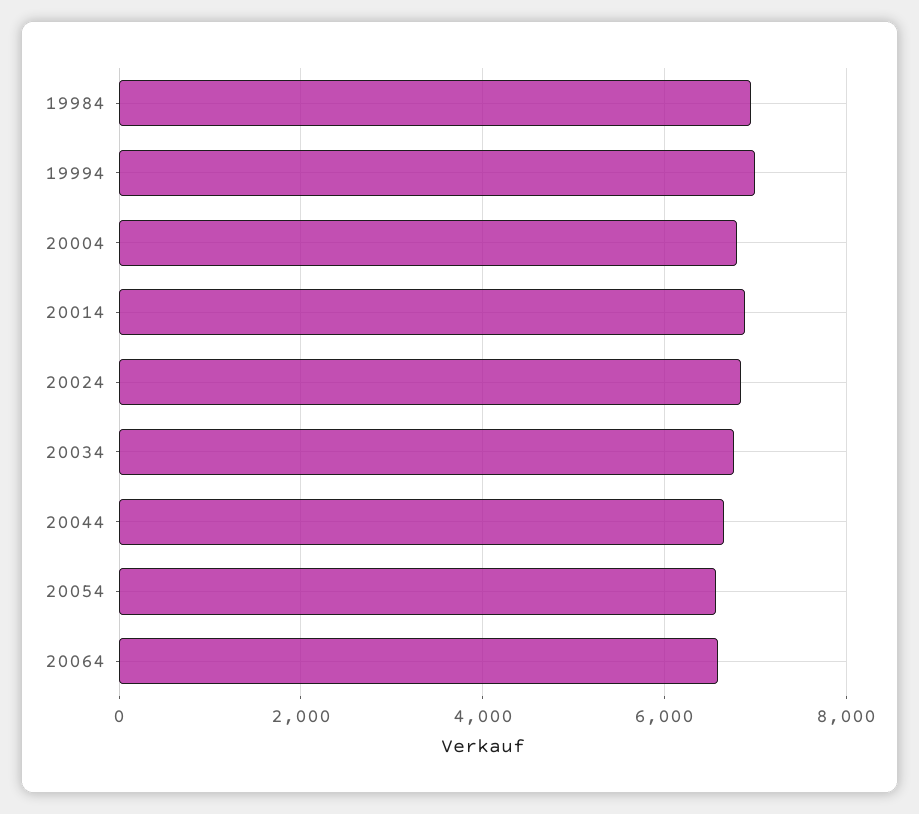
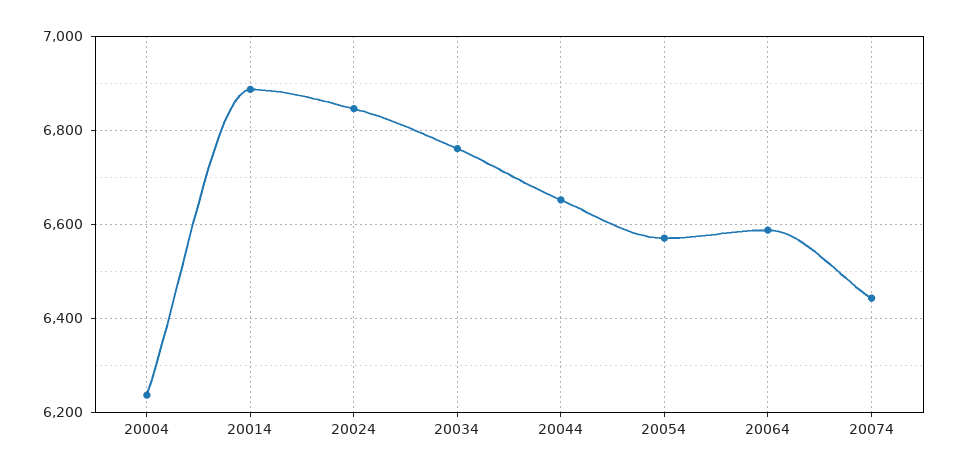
19984: 7000 -> none
19994: 7000 -> none
20004: 6800 -> 6240
20074: none -> 6440

